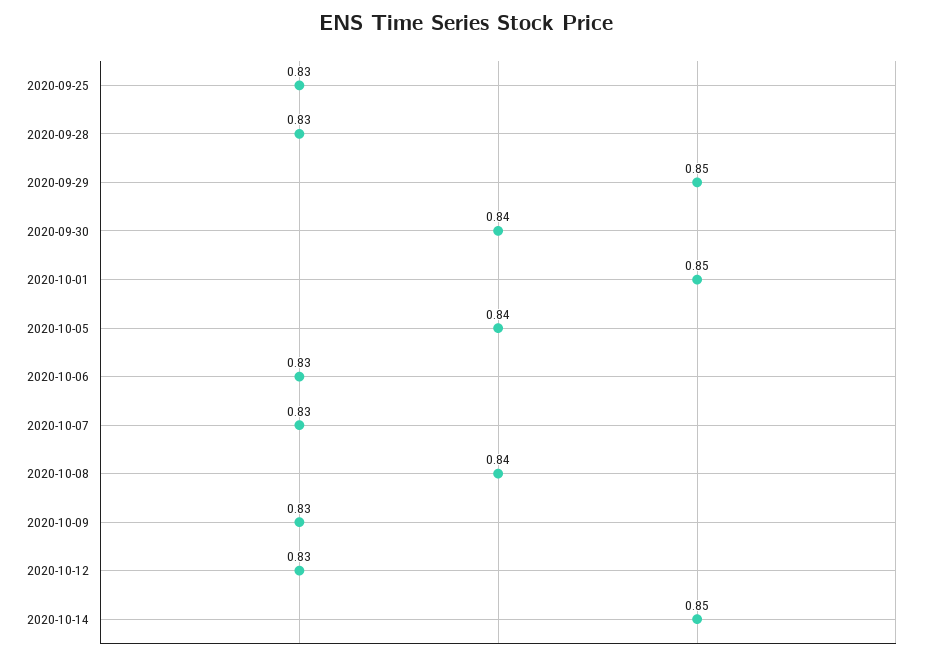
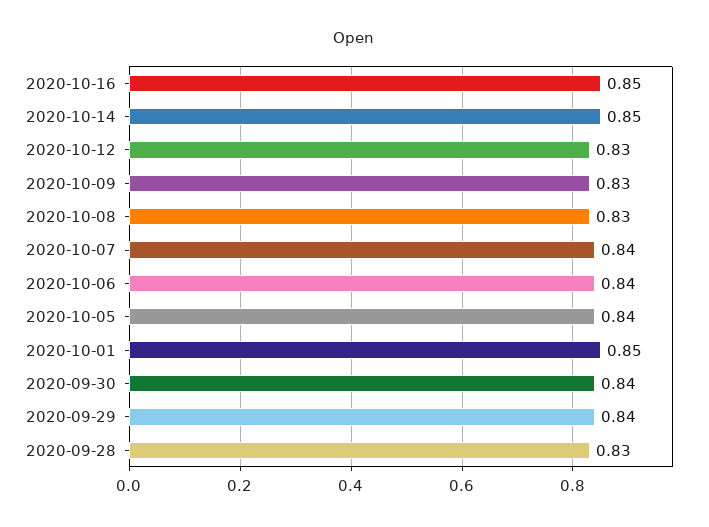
2020-09-25: 0.83 -> none
2020-09-29: 0.85 -> 0.84
2020-10-06: 0.83 -> 0.84
2020-10-07: 0.83 -> 0.84
2020-10-08: 0.84 -> 0.83
2020-10-16: none -> 0.85

